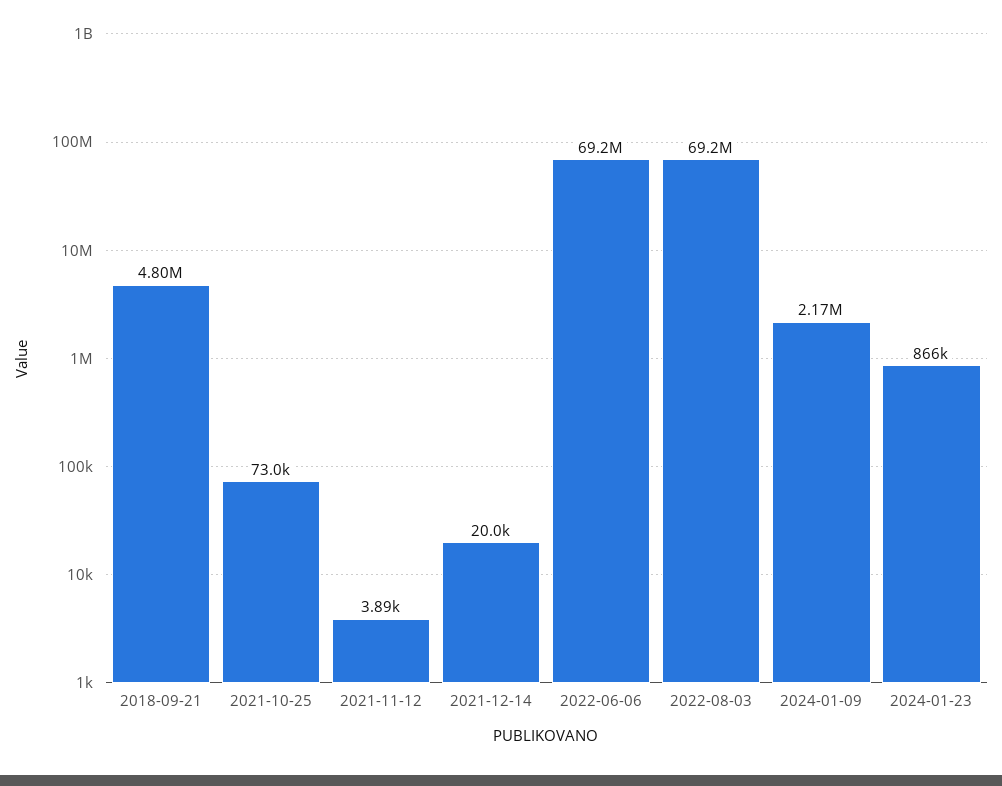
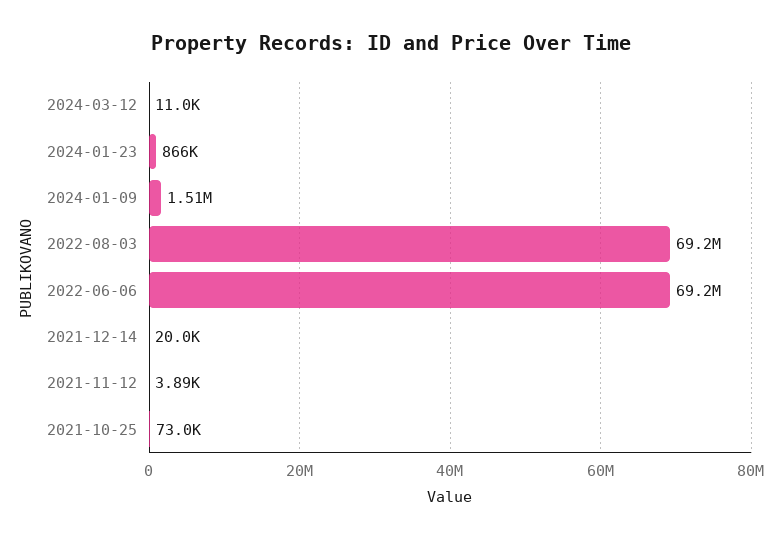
2018-09-21: 4800000 -> none
2024-01-09: 2170000 -> 1510000
2024-03-12: none -> 11000

